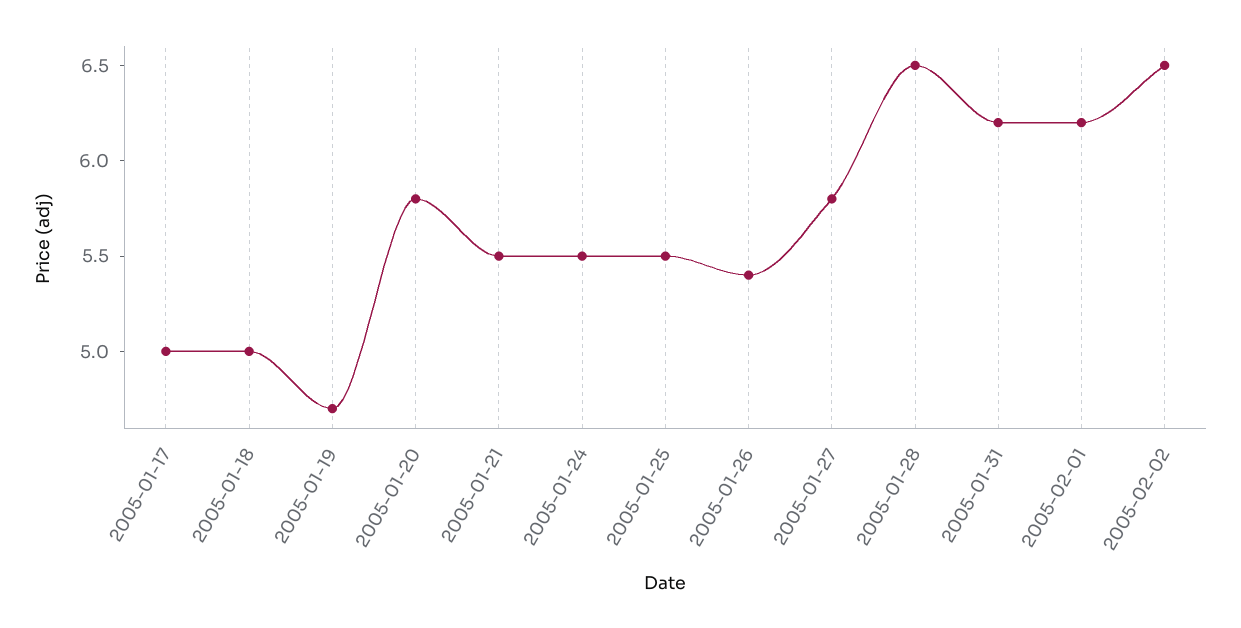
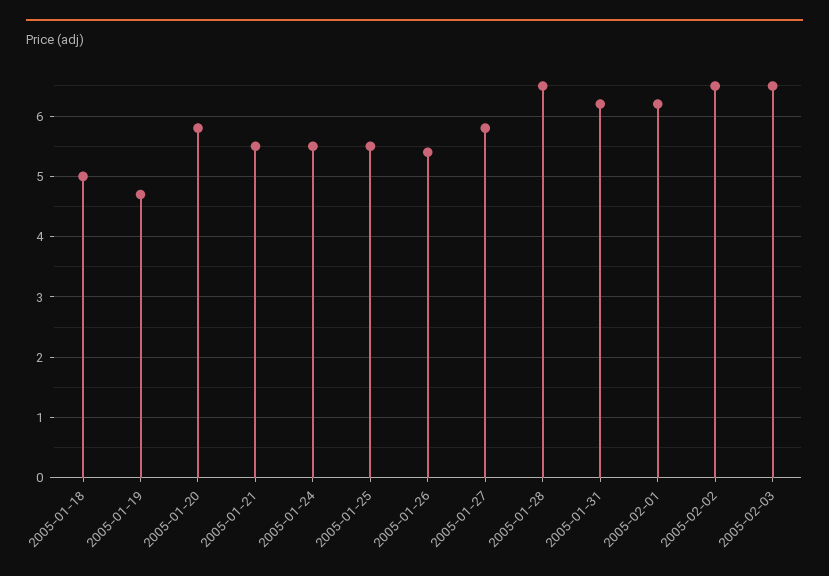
2005-01-17: 5 -> none
2005-02-03: none -> 6.5

